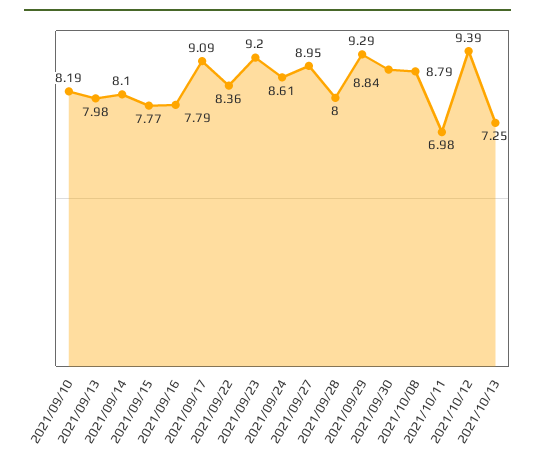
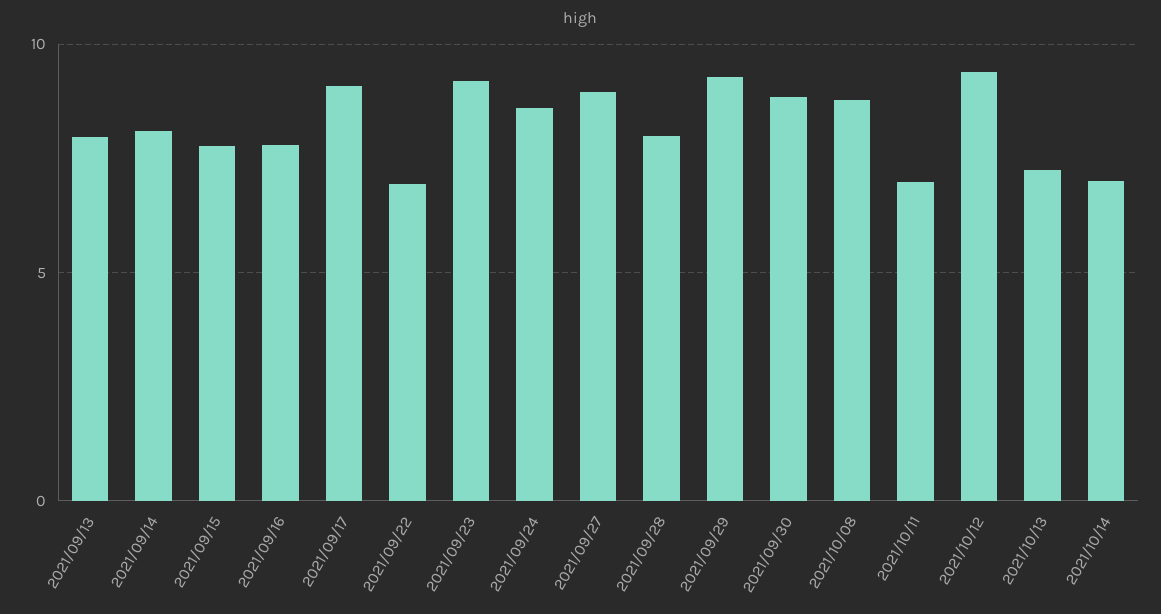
2021/09/10: 8.19 -> none
2021/09/22: 8.36 -> 7
2021/10/14: none -> 7

